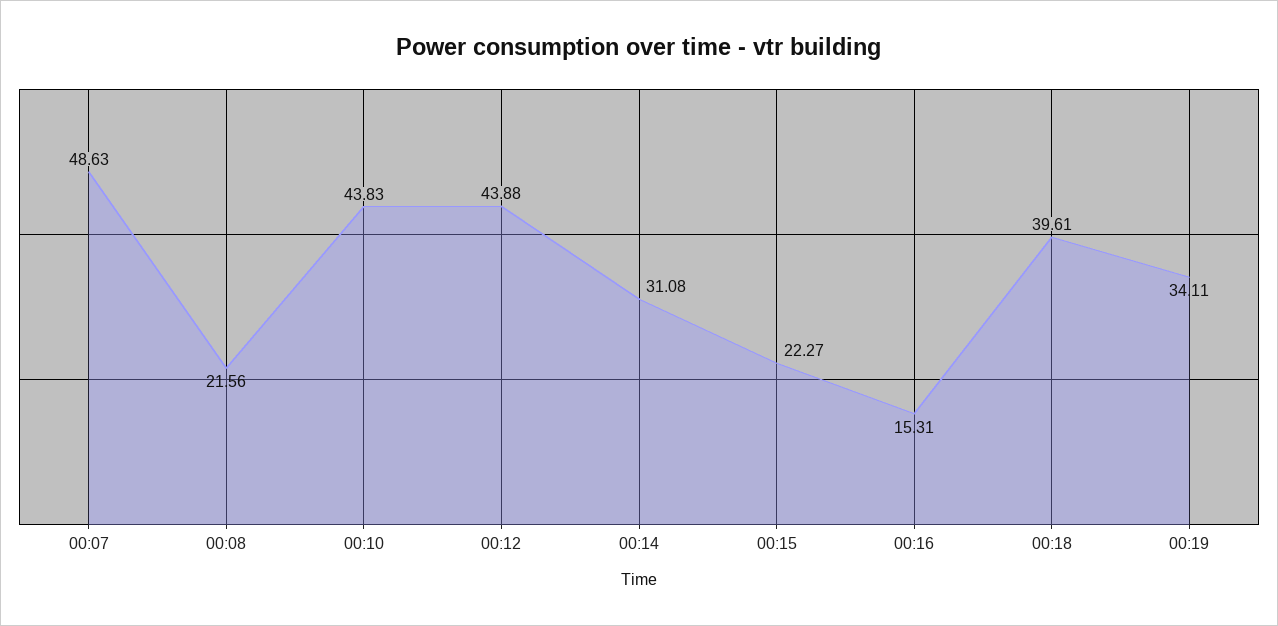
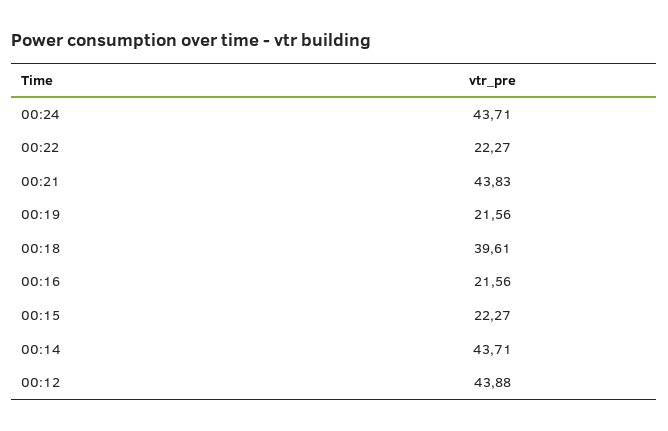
00:07: 48.63 -> none
00:08: 21.56 -> none
00:10: 43.83 -> none
00:14: 31.08 -> 43.71
00:16: 15.31 -> 21.56
00:19: 34.11 -> 21.56
00:24: none -> 43.71
00:22: none -> 22.27
00:21: none -> 43.83

